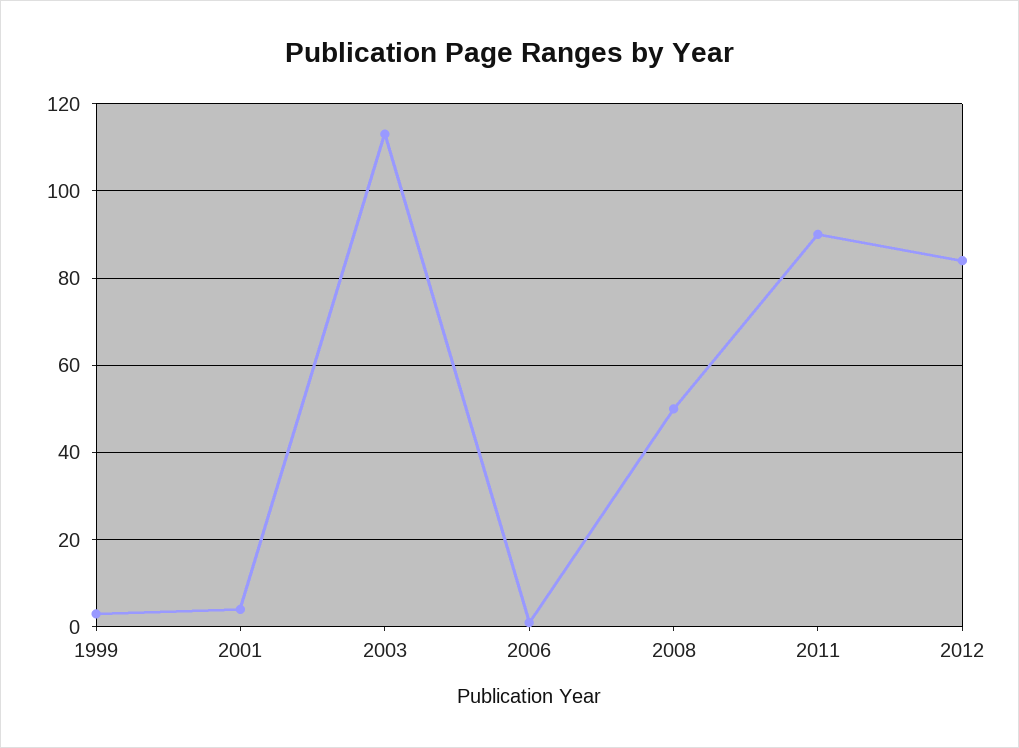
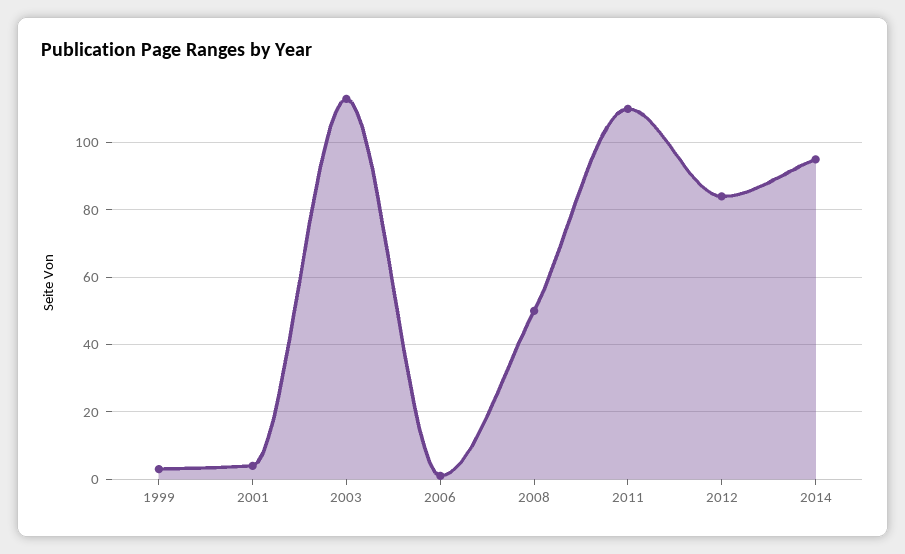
2011: 90 -> 110
2014: none -> 95

